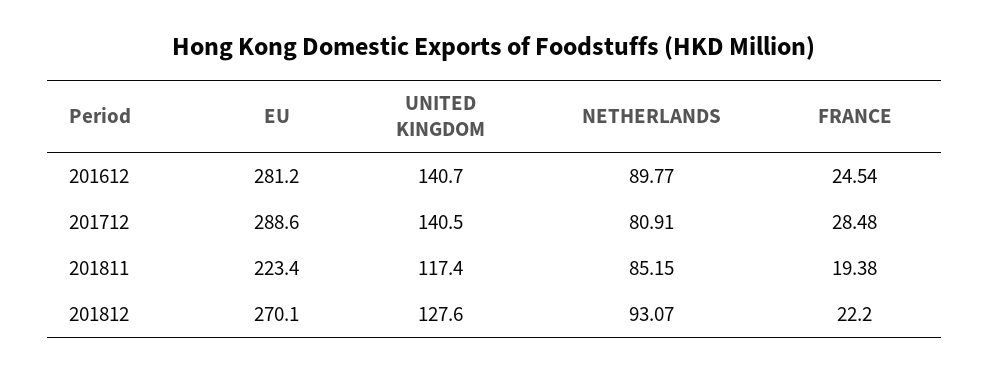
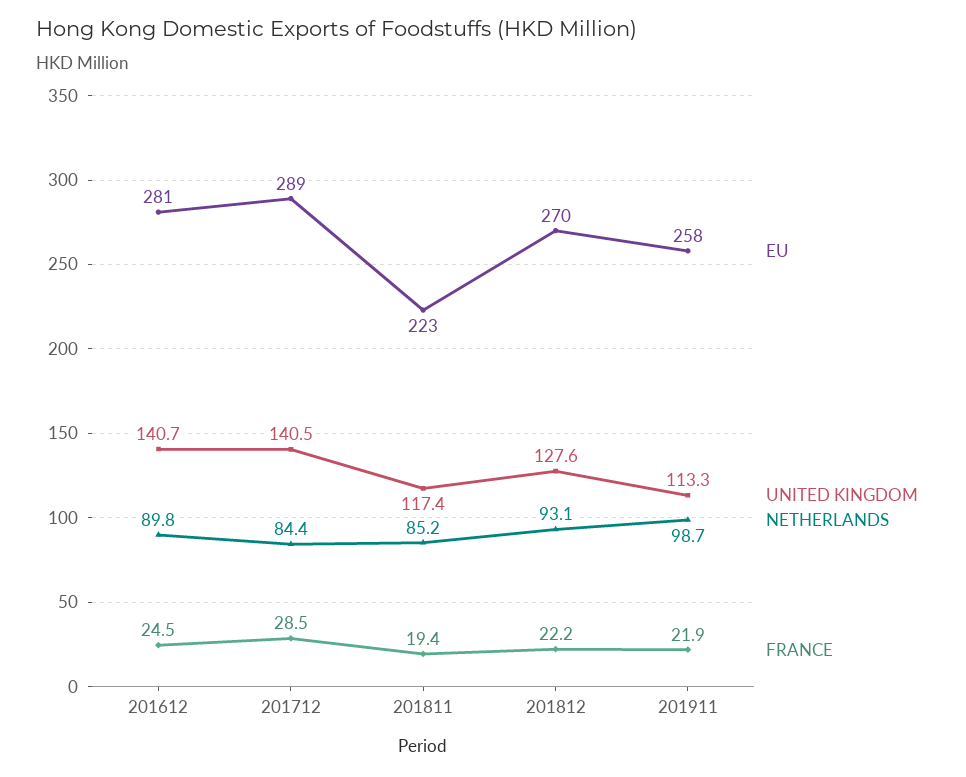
NETHERLANDS, 201712: 80.91 -> 84.4
EU, 201911: none -> 258
UNITED KINGDOM, 201911: none -> 113.3
NETHERLANDS, 201911: none -> 98.7
FRANCE, 201911: none -> 21.9

